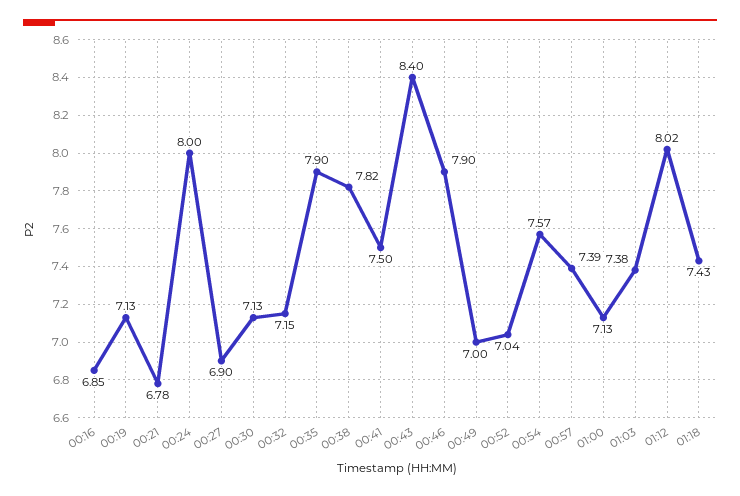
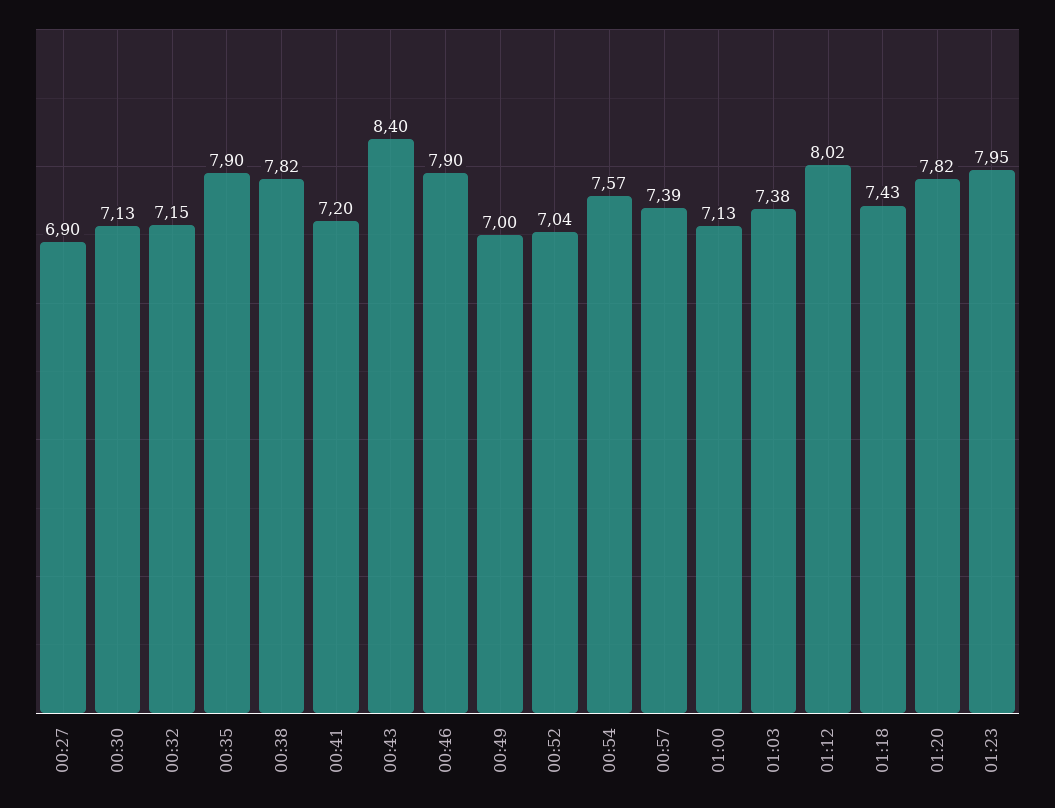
00:16: 6.85 -> none
00:19: 7.13 -> none
00:21: 6.78 -> none
00:24: 8 -> none
00:41: 7.5 -> 7.2
01:20: none -> 7.82
01:23: none -> 7.95

